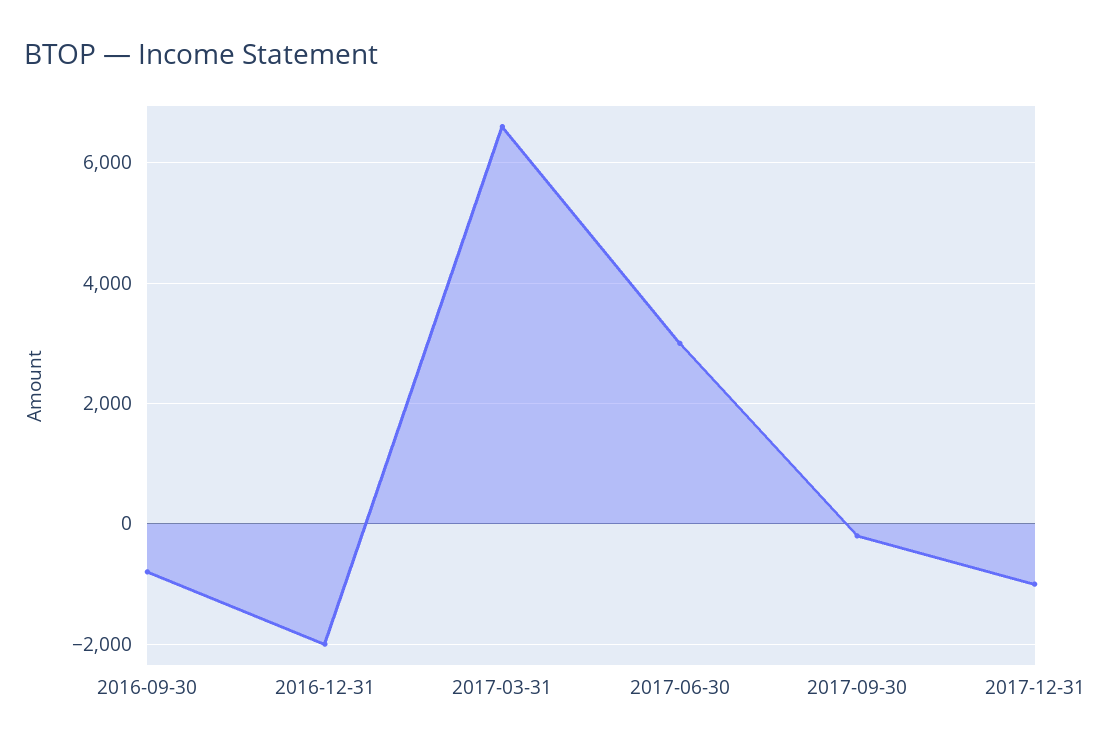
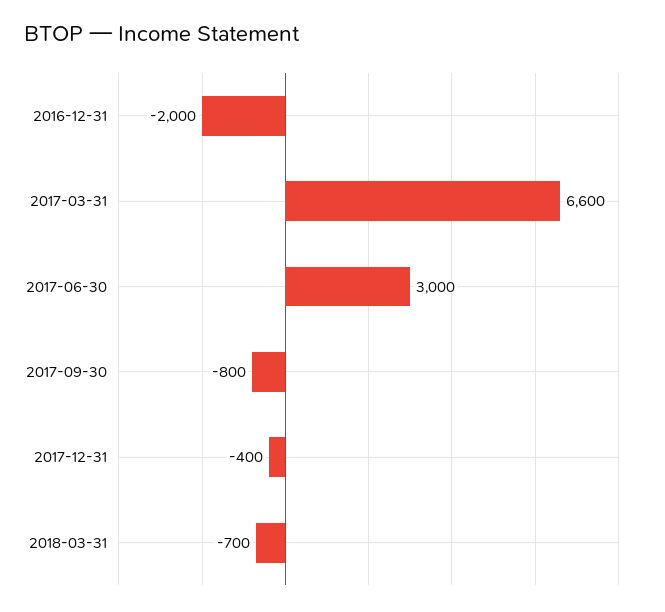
2016-09-30: -800 -> none
2017-09-30: -200 -> -800
2017-12-31: -1000 -> -400
2018-03-31: none -> -700

